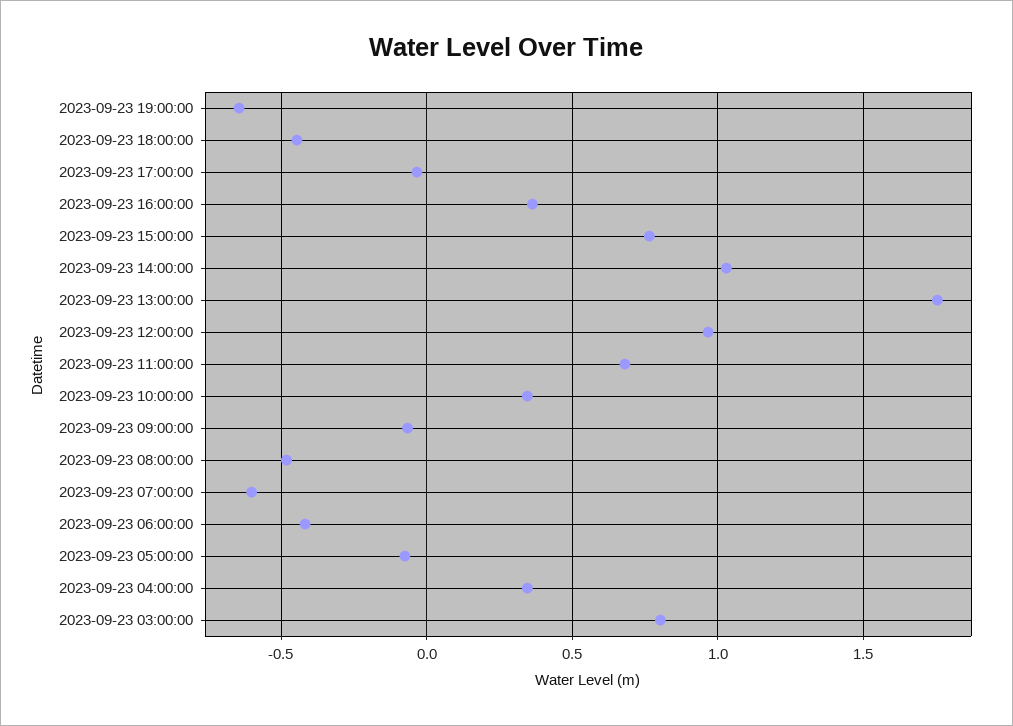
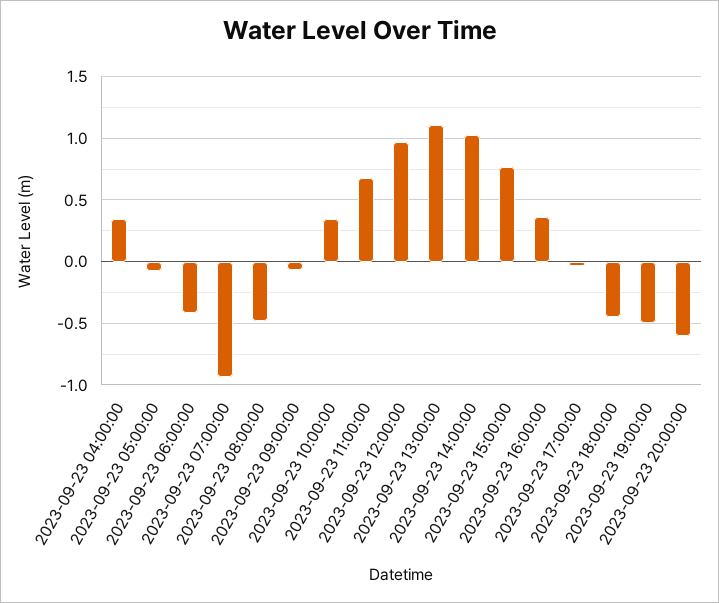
2023-09-23 19:00:00: -0.65 -> -0.5
2023-09-23 13:00:00: 1.75 -> 1.1
2023-09-23 07:00:00: -0.6 -> -0.95
2023-09-23 03:00:00: 0.8 -> none
2023-09-23 20:00:00: none -> -0.6

